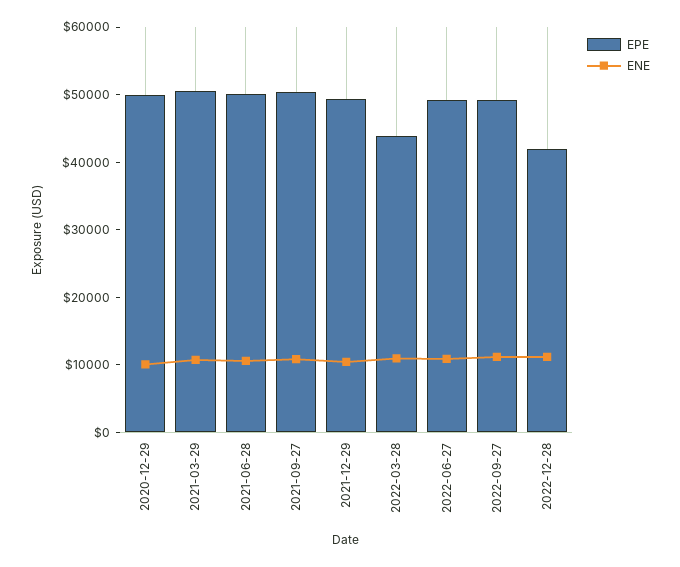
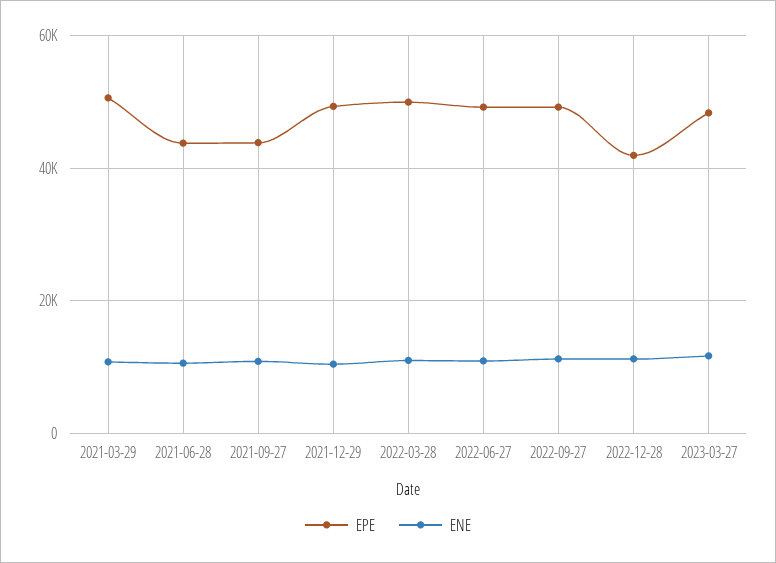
EPE, 2020-12-29: 50000 -> none
ENE, 2020-12-29: 10000 -> none
EPE, 2021-06-28: 50000 -> 44000
EPE, 2021-09-27: 50000 -> 44000
EPE, 2022-03-28: 44000 -> 50000
EPE, 2023-03-27: none -> 48000
ENE, 2023-03-27: none -> 12000

